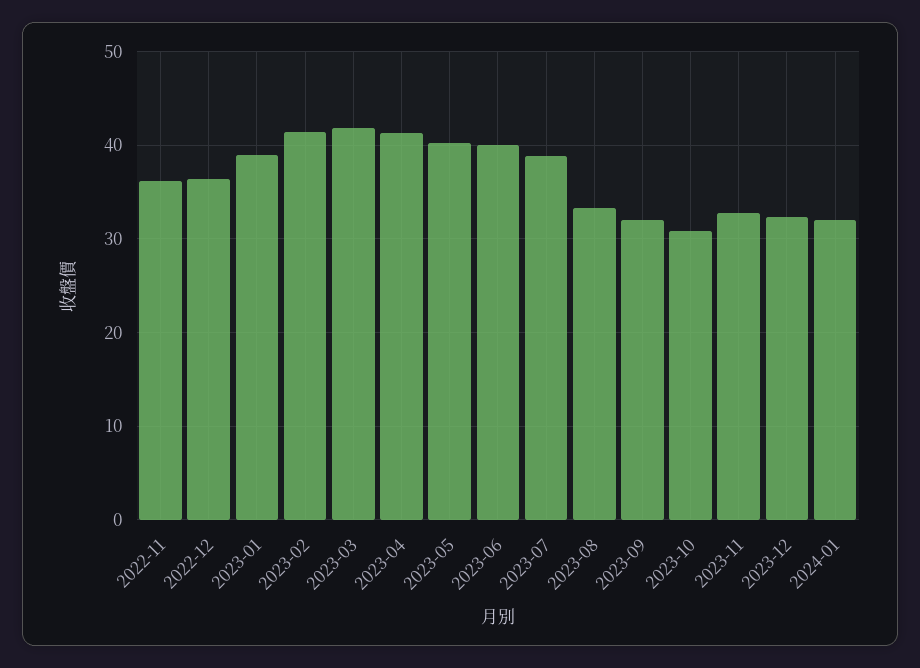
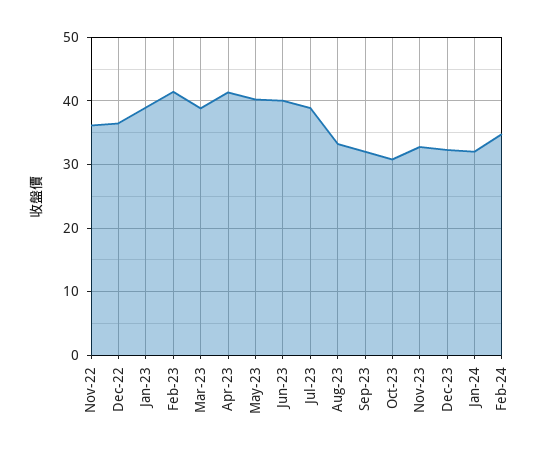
2023-03: 42 -> 39
Feb-24: none -> 35

